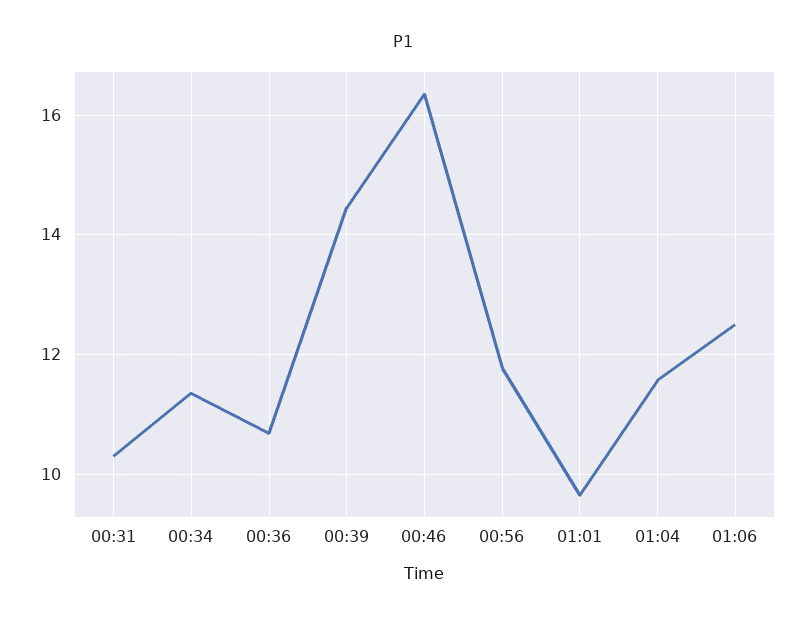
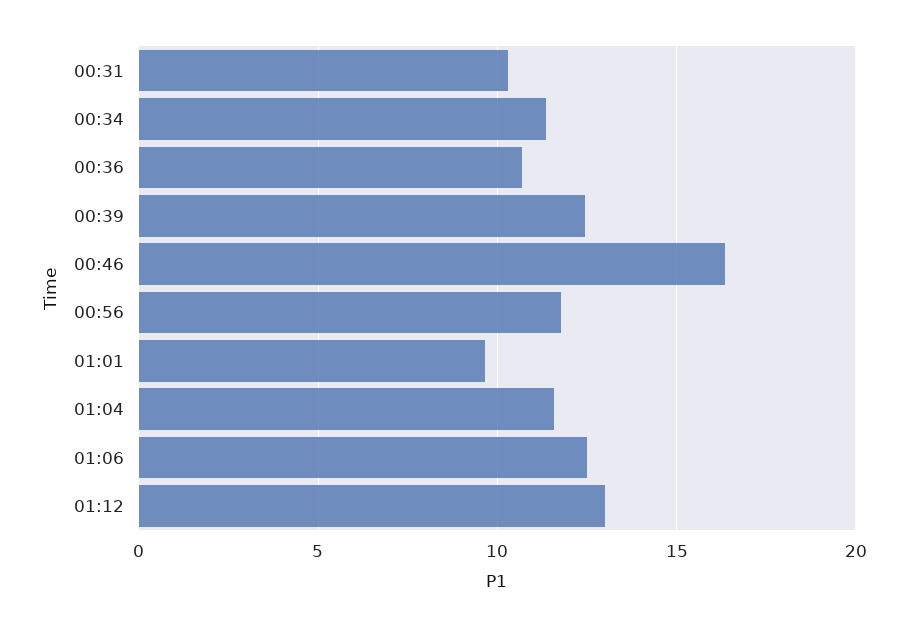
00:39: 14.4 -> 12.5
01:12: none -> 13

